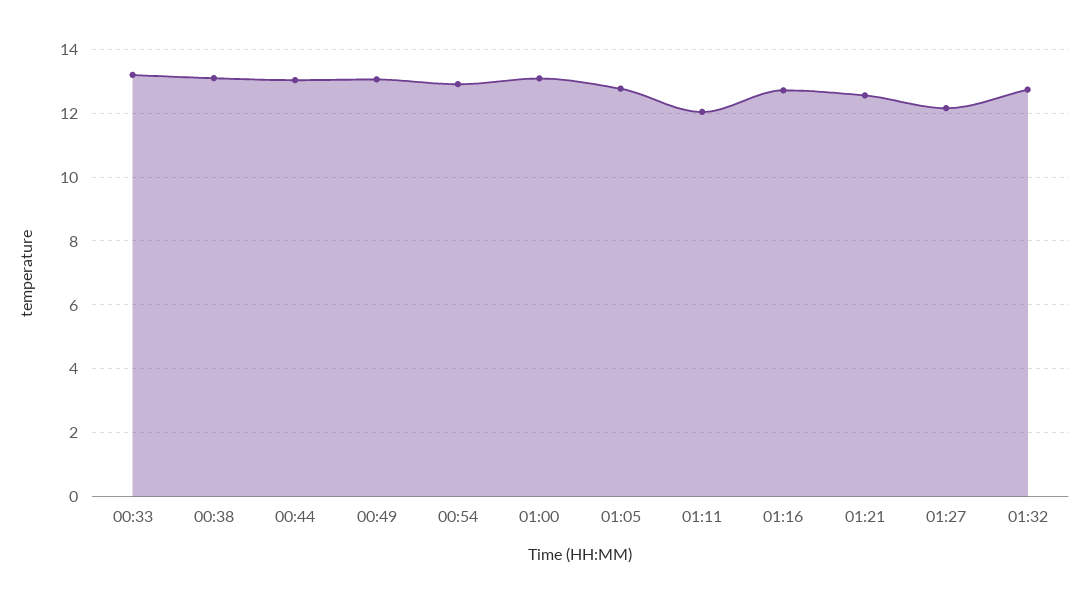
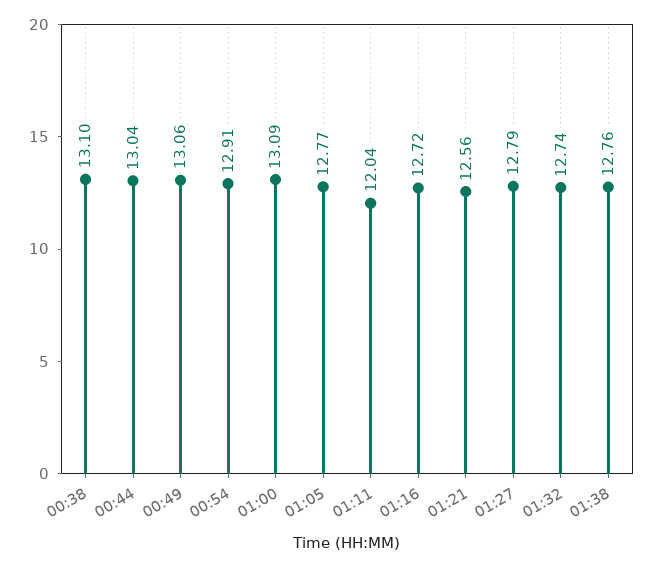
00:33: 13.2 -> none
01:27: 12.2 -> 12.79
01:38: none -> 12.76

